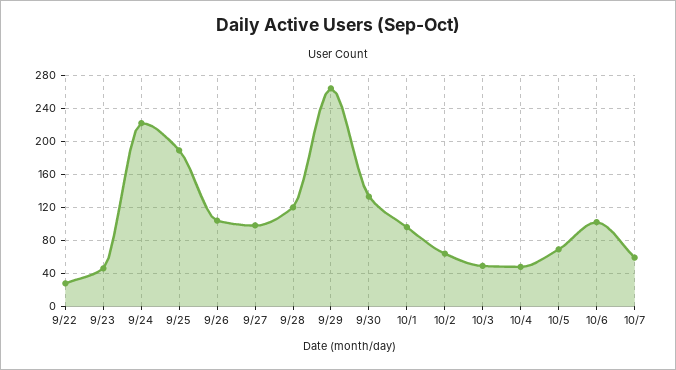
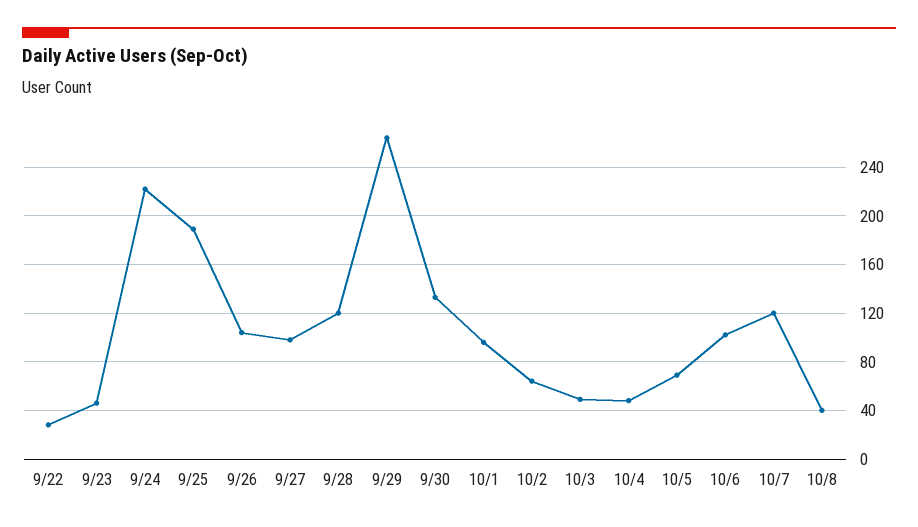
10/7: 60 -> 120
10/8: none -> 40

